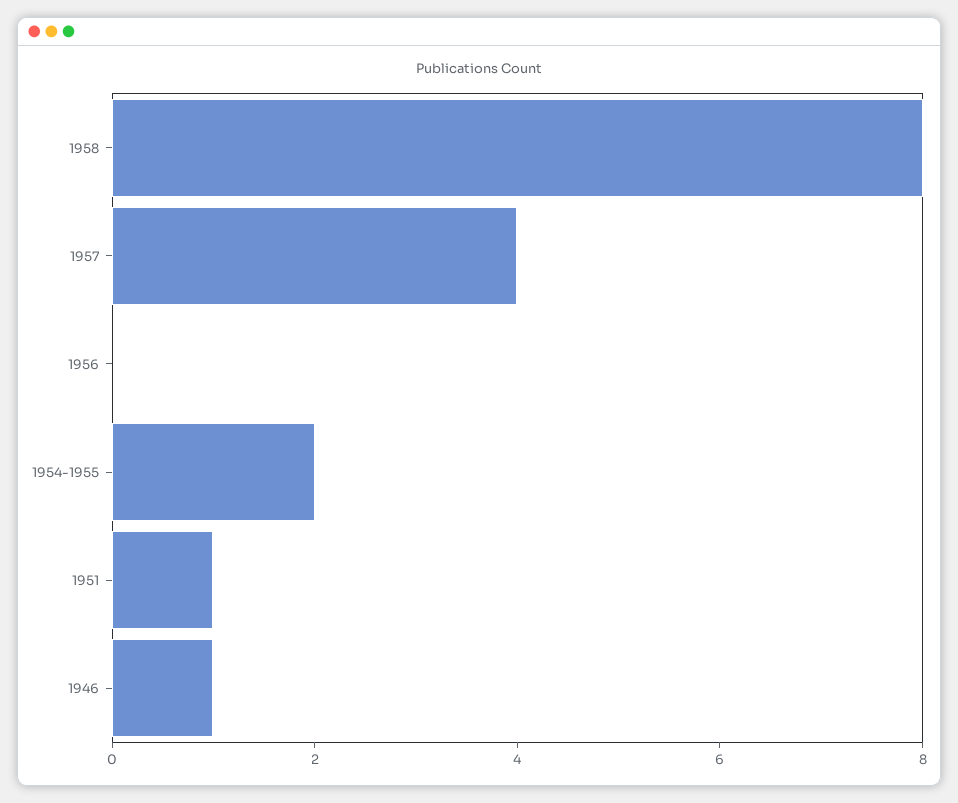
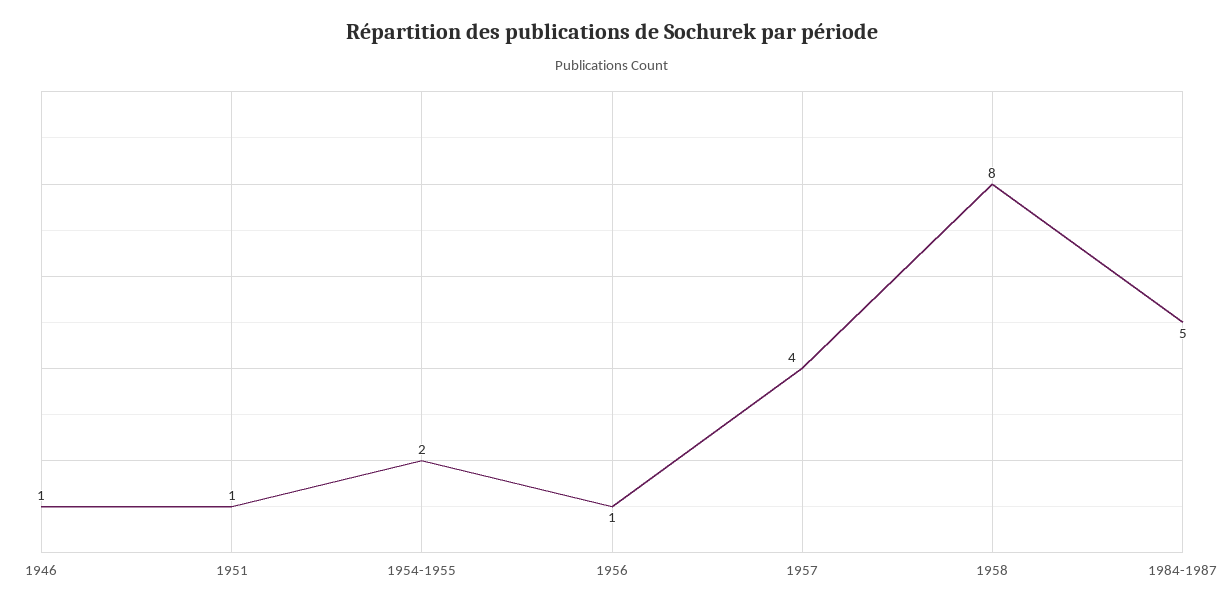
1956: 0 -> 1
1984-1987: none -> 5

